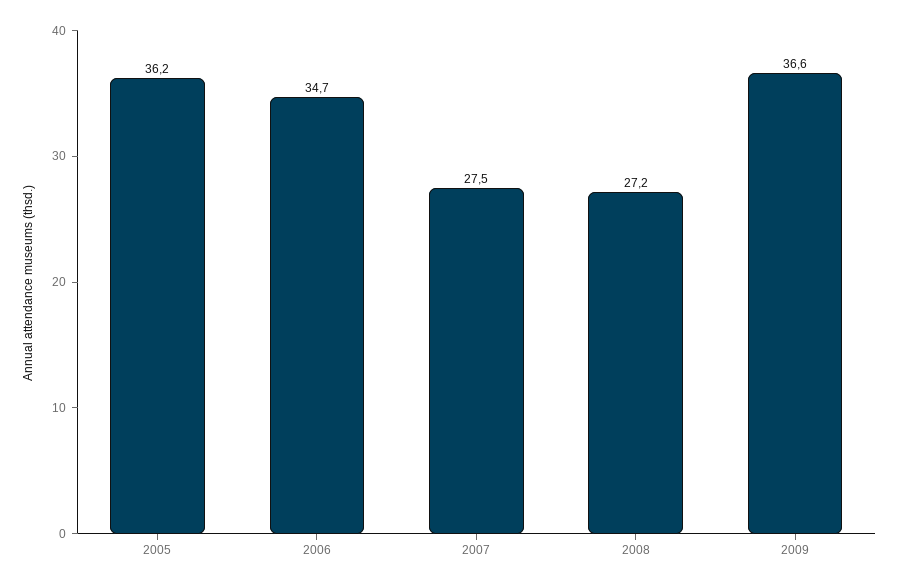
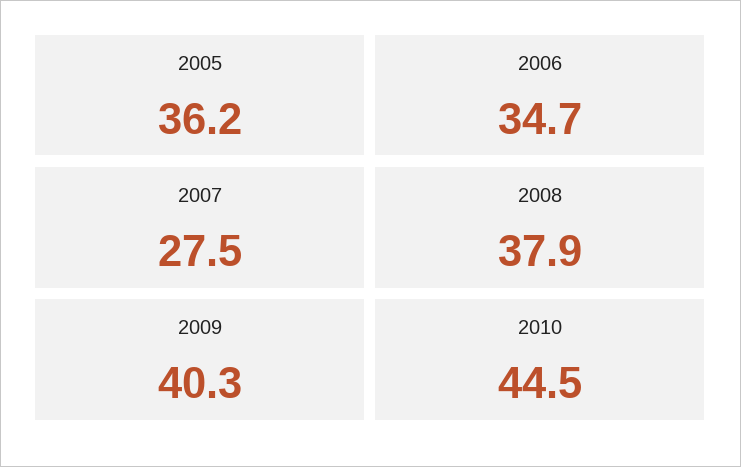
2008: 27.2 -> 37.9
2009: 36.6 -> 40.3
2010: none -> 44.5

